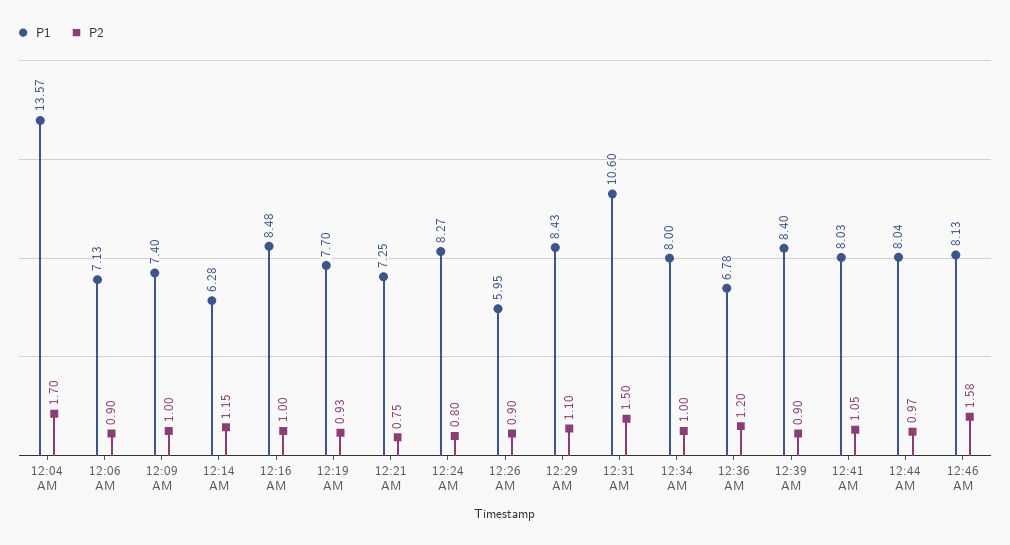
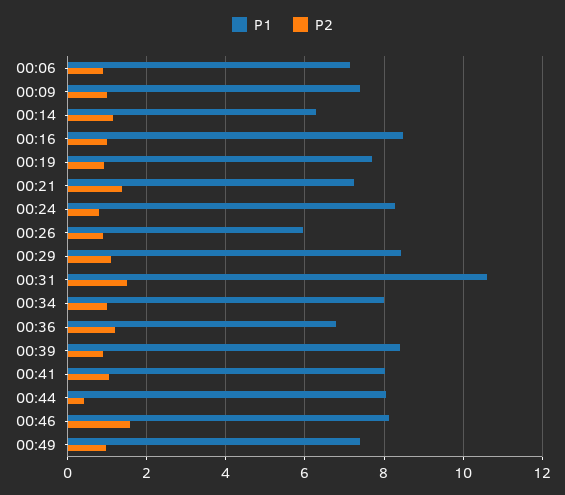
P1, 12:04 AM: 13.57 -> none
P2, 12:04 AM: 1.7 -> none
P2, 12:21 AM: 0.75 -> 1.4
P2, 12:44 AM: 0.97 -> 0.4
P1, 00:49: none -> 7.4
P2, 00:49: none -> 1

